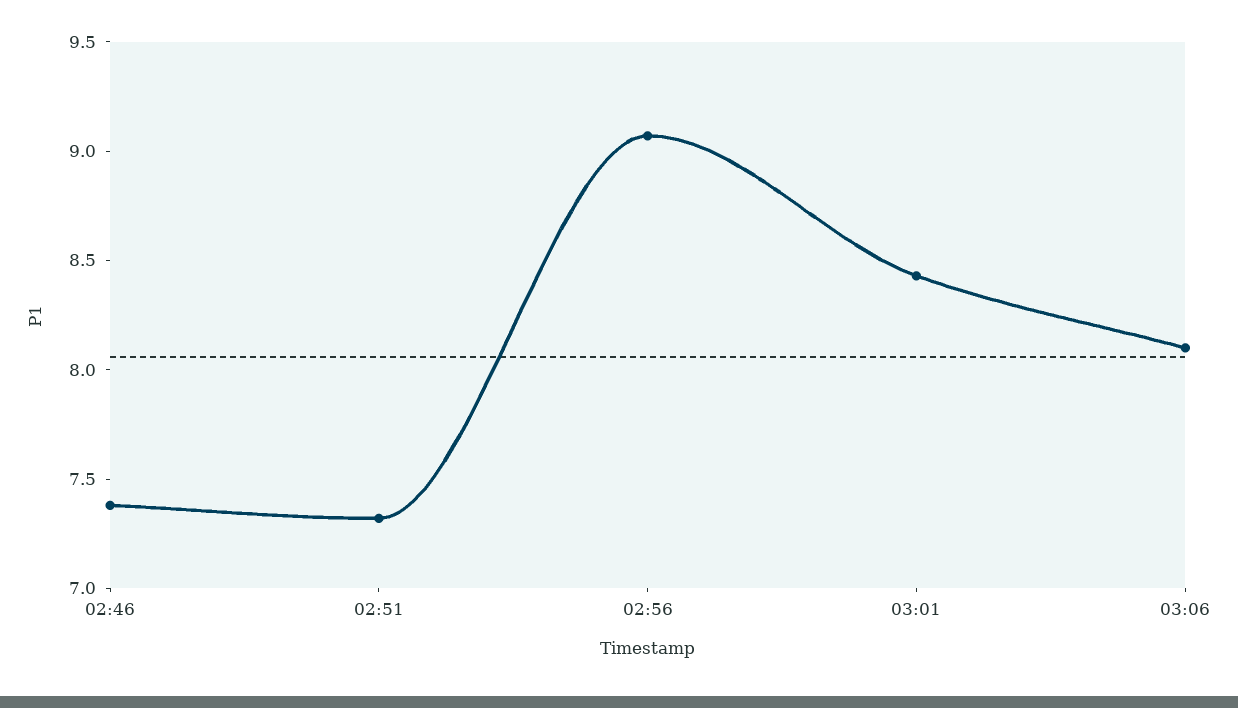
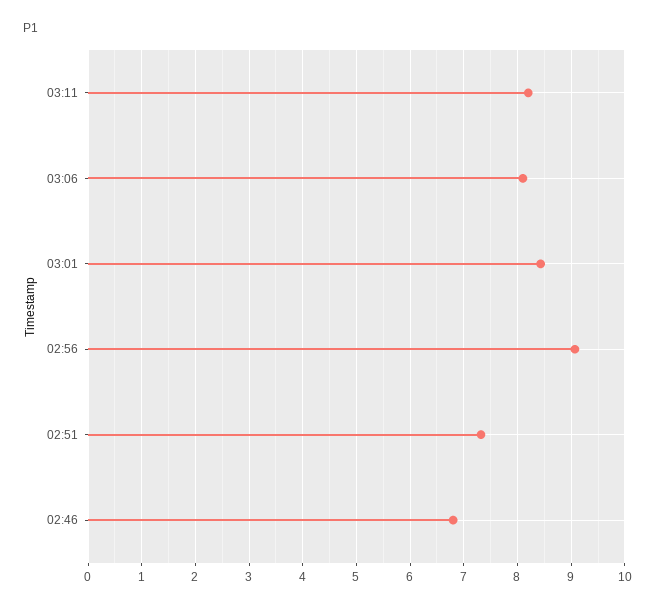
02:46: 7.4 -> 6.8
03:11: none -> 8.2

